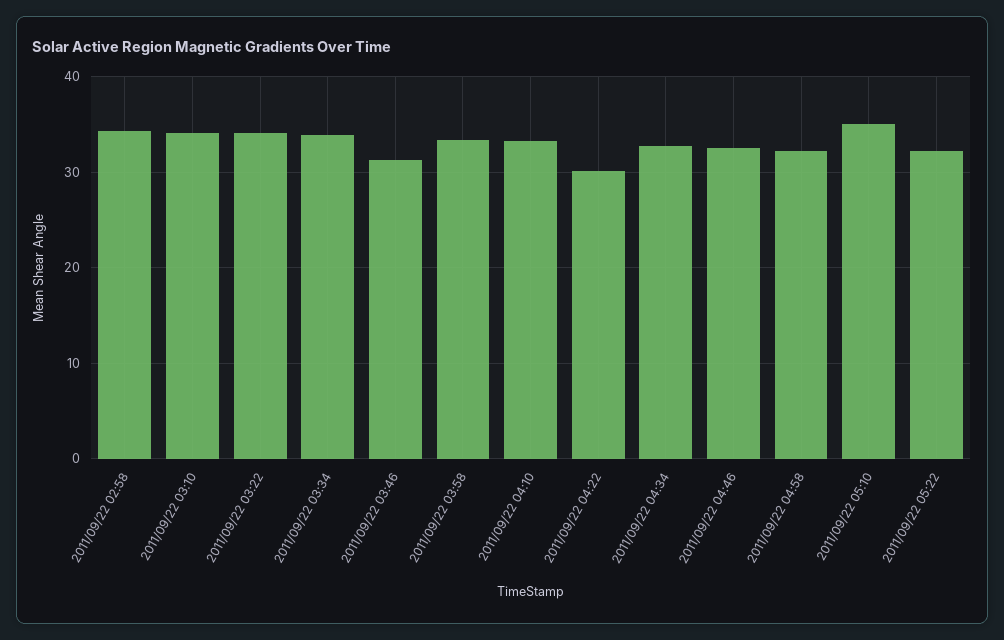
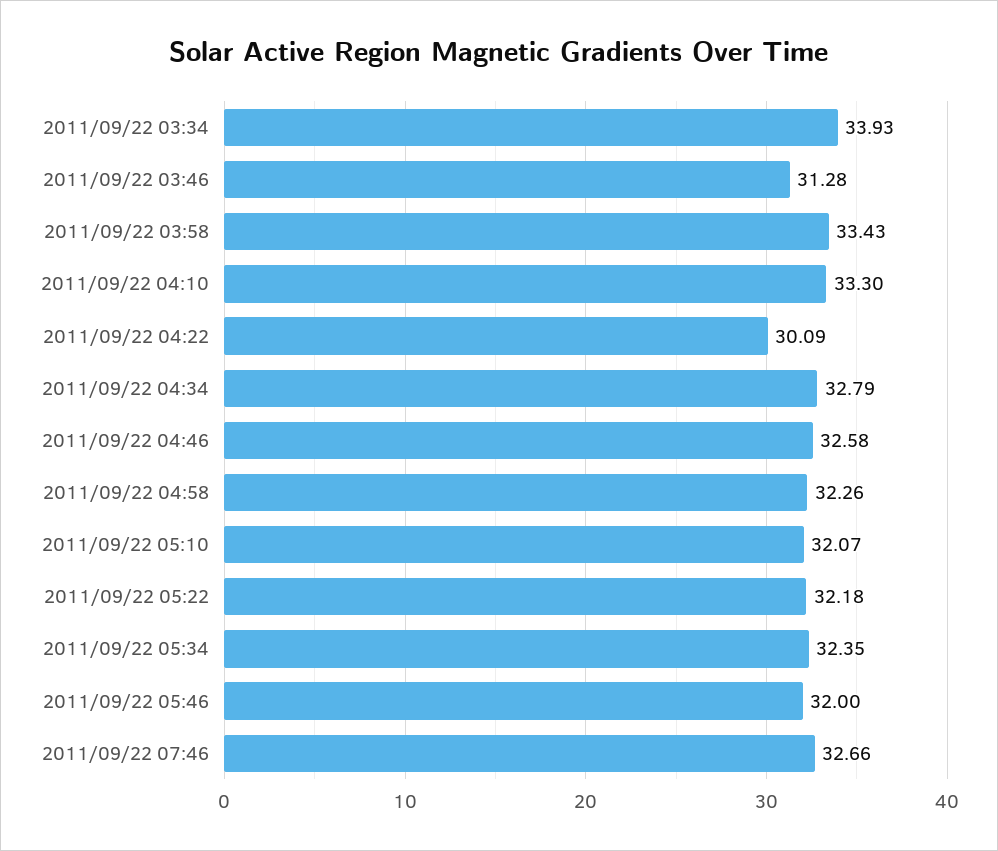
2011/09/22 02:58: 34 -> none
2011/09/22 03:10: 34 -> none
2011/09/22 03:22: 34 -> none
2011/09/22 05:10: 35 -> 32.07
2011/09/22 05:34: none -> 32.35
2011/09/22 05:46: none -> 32
2011/09/22 07:46: none -> 32.66

